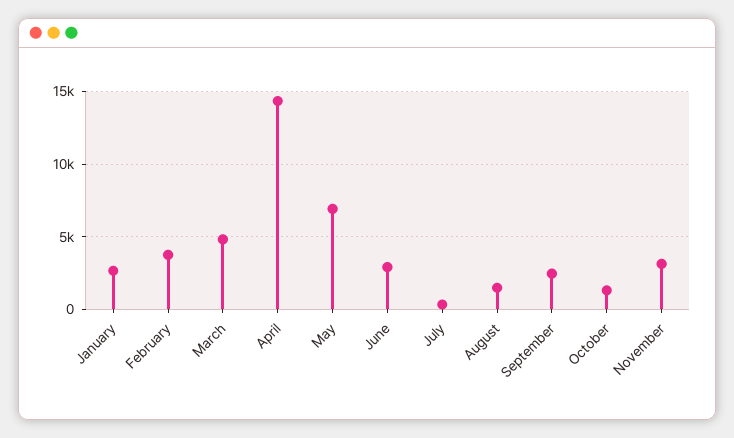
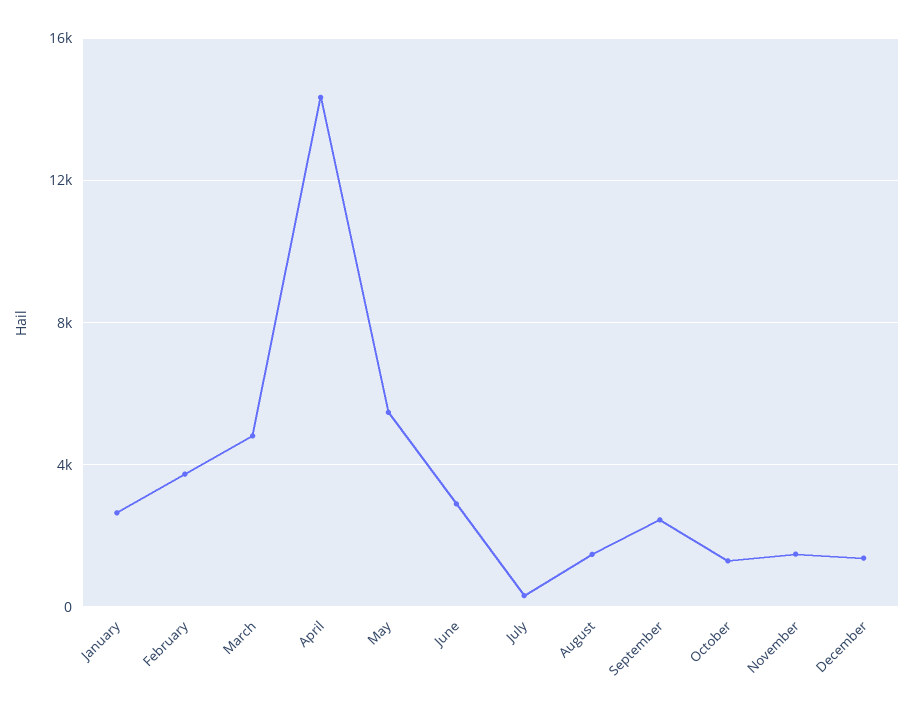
May: 7000 -> 5500
November: 3000 -> 1500
December: none -> 1500

